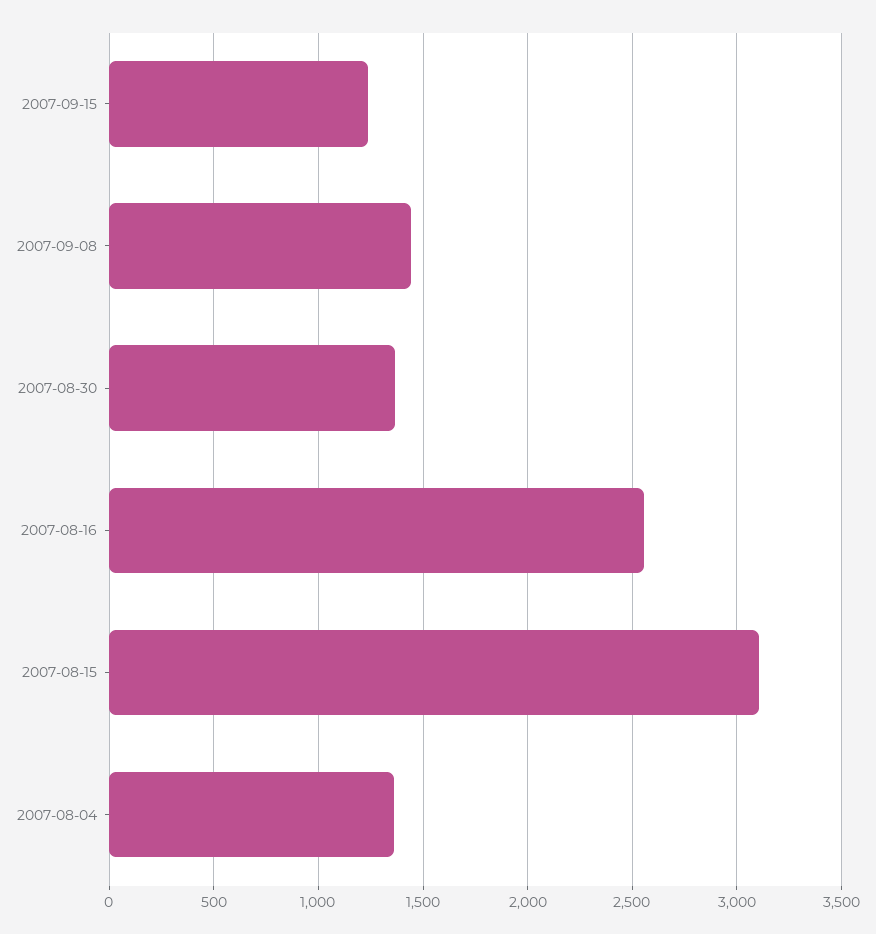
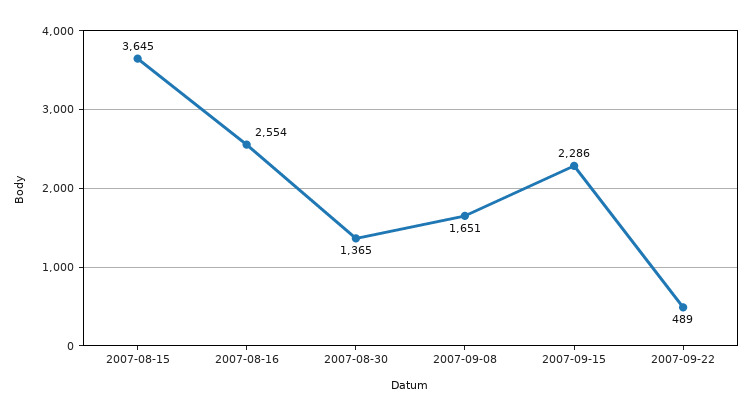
2007-09-15: 1250 -> 2286
2007-09-08: 1450 -> 1651
2007-08-15: 3100 -> 3645
2007-08-04: 1350 -> none
2007-09-22: none -> 489

